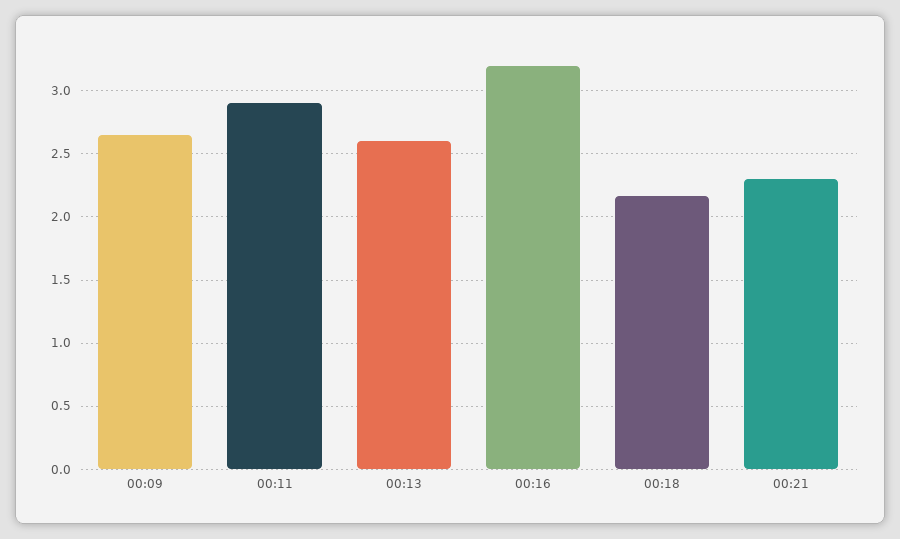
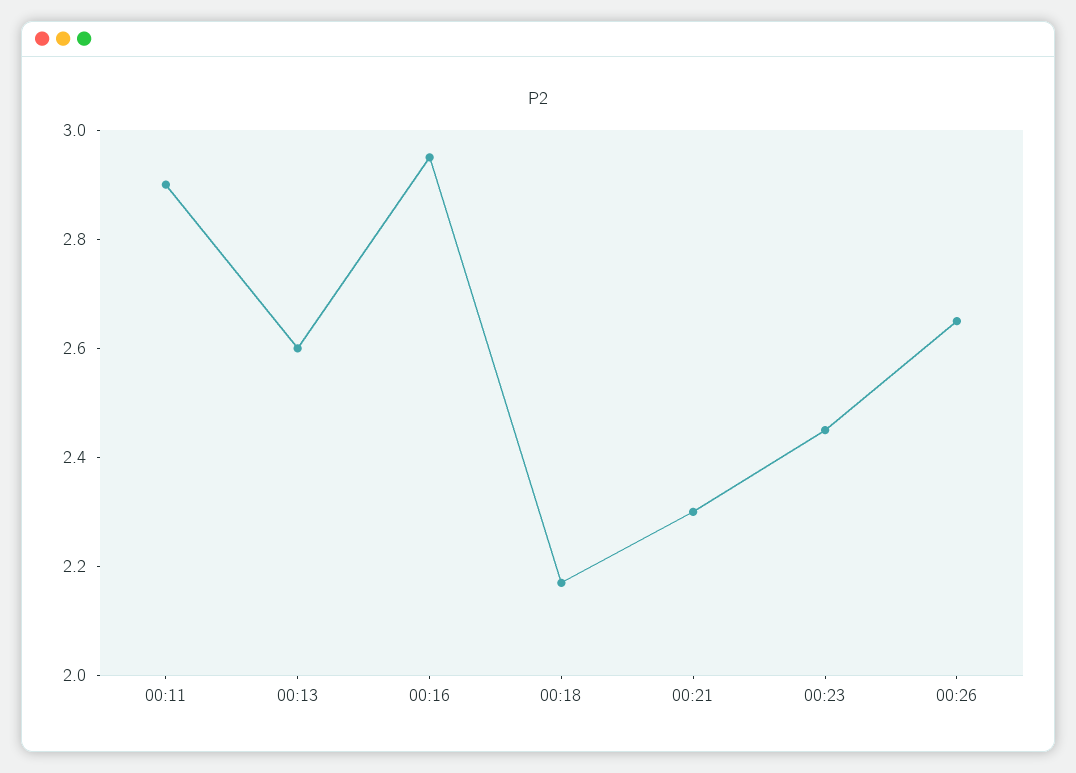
00:09: 2.65 -> none
00:16: 3.2 -> 2.95
00:23: none -> 2.45
00:26: none -> 2.65

